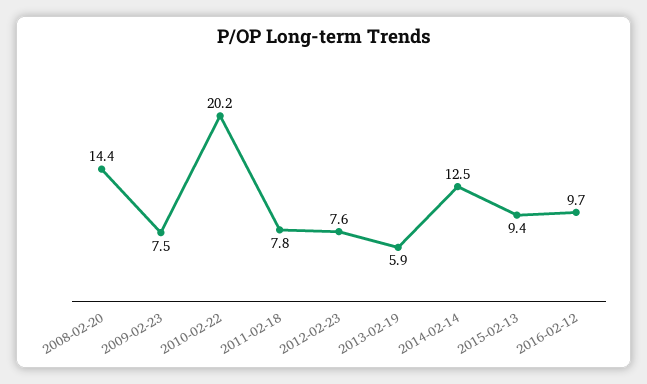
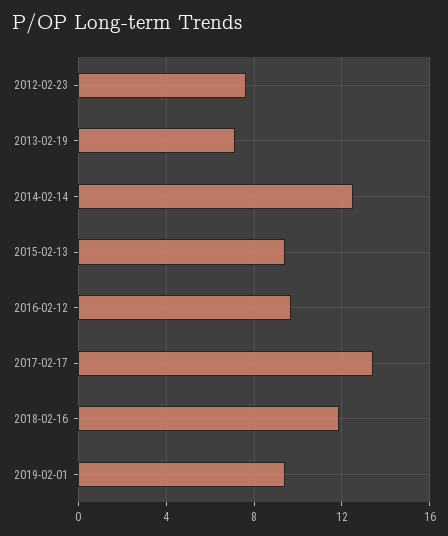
2008-02-20: 14.4 -> none
2009-02-23: 7.5 -> none
2010-02-22: 20.2 -> none
2011-02-18: 7.8 -> none
2013-02-19: 5.9 -> 7
2017-02-17: none -> 13.5
2018-02-16: none -> 12
2019-02-01: none -> 9.5

